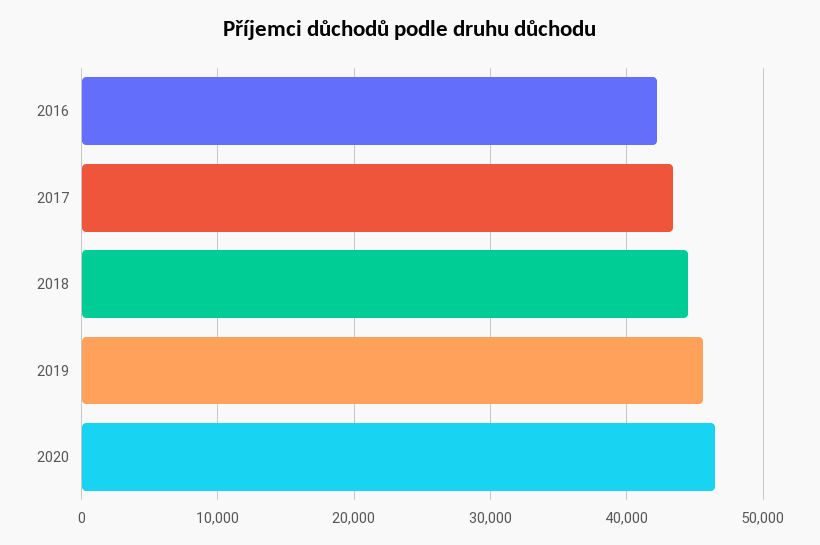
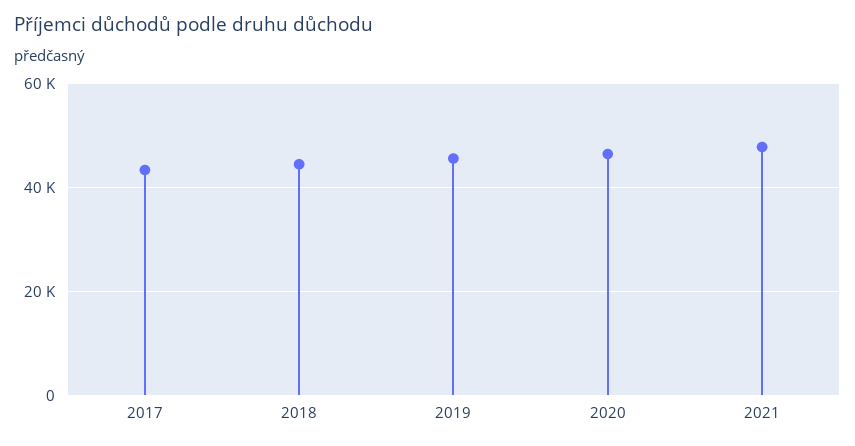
2016: 42000 -> none
2021: none -> 48000

